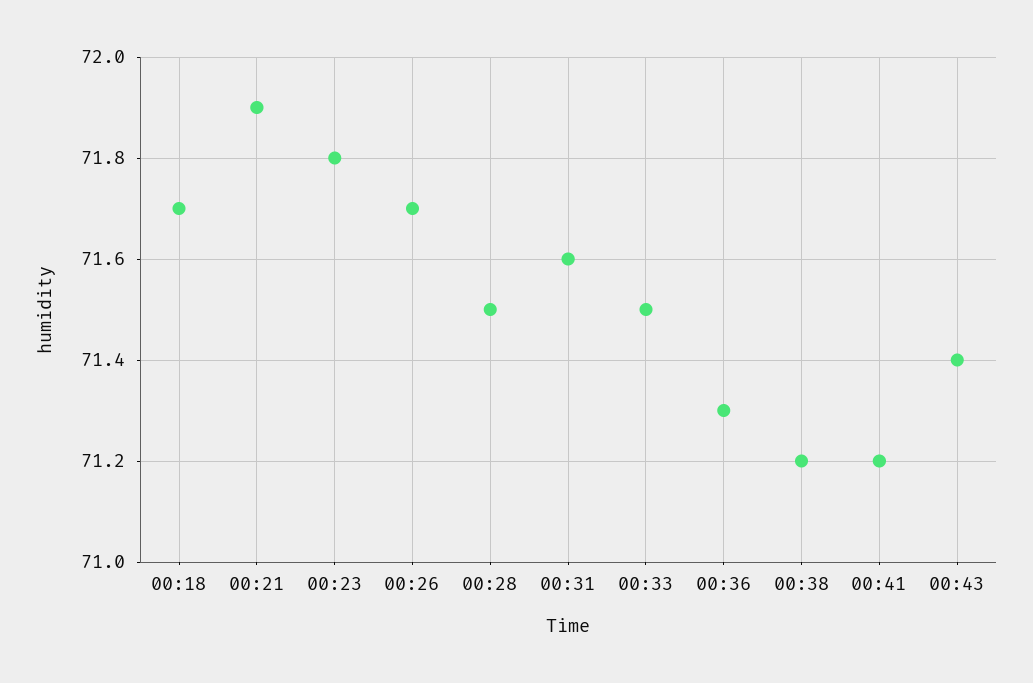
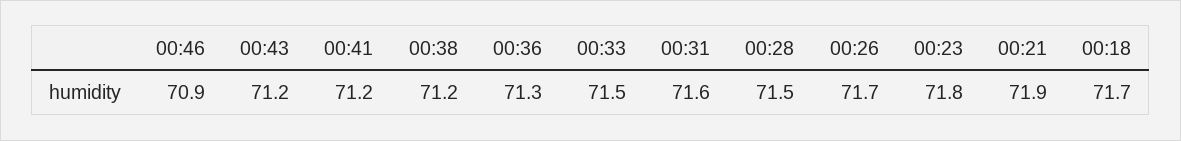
00:43: 71.4 -> 71.2
00:46: none -> 70.9

